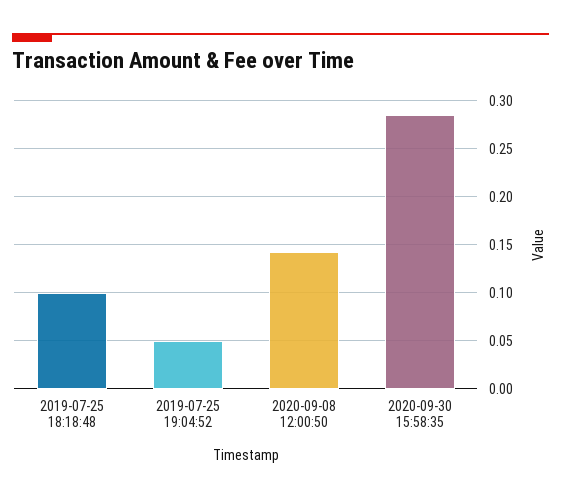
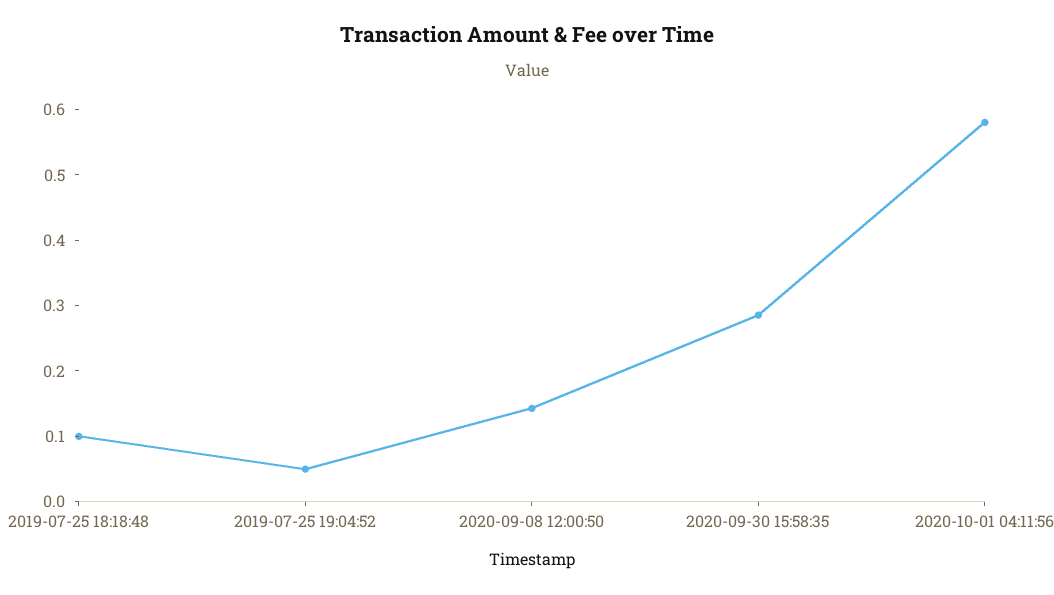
2020-10-01 04:11:56: none -> 0.58

